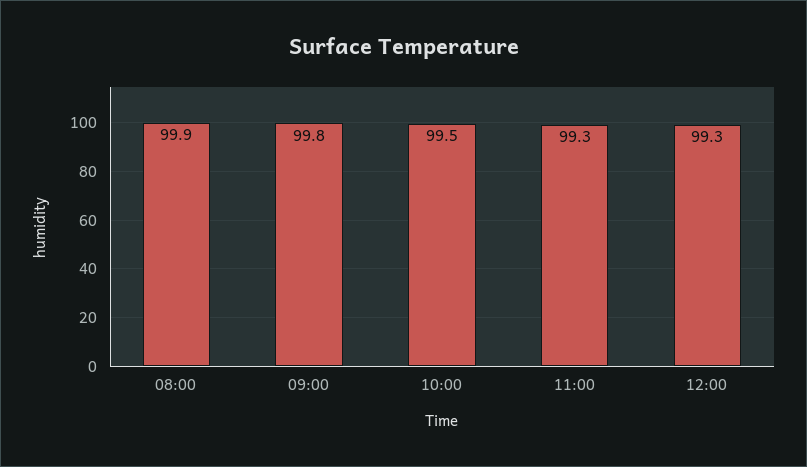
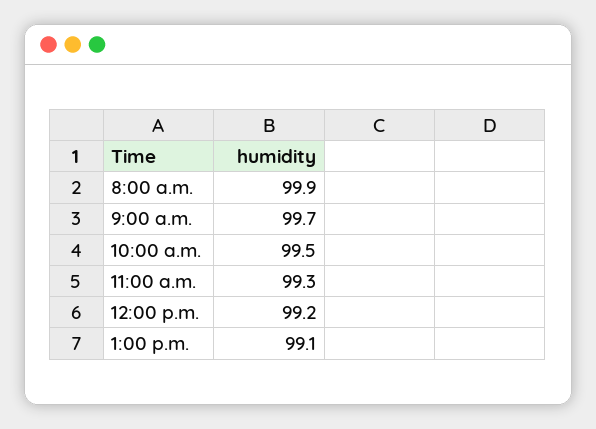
09:00: 99.8 -> 99.7
12:00: 99.3 -> 99.2
1:00 p.m.: none -> 99.1

